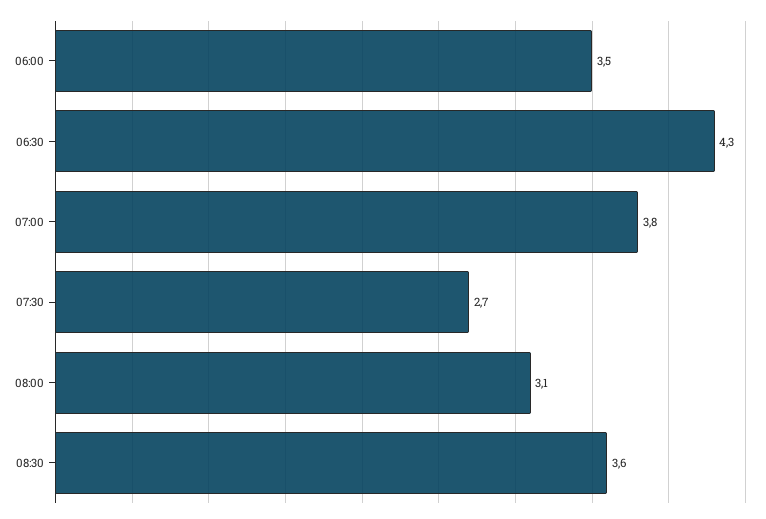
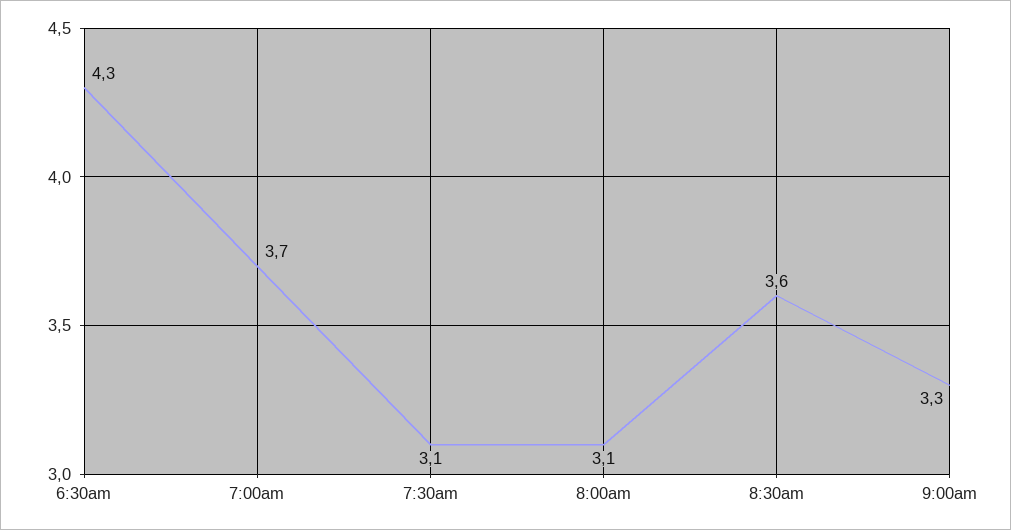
06:00: 3.5 -> none
07:00: 3.8 -> 3.7
07:30: 2.7 -> 3.1
9:00am: none -> 3.3

